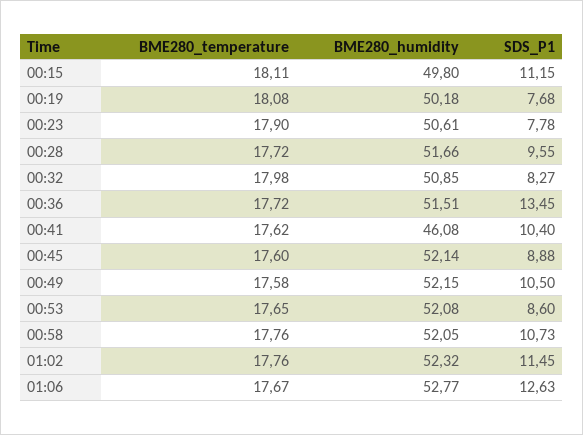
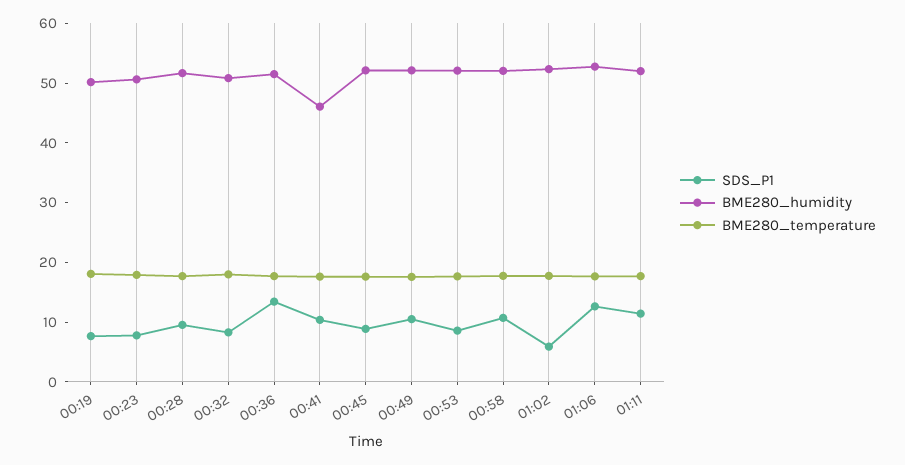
BME280_temperature, 00:15: 18.11 -> none
BME280_humidity, 00:15: 49.8 -> none
SDS_P1, 00:15: 11.15 -> none
SDS_P1, 01:02: 11.45 -> 6
SDS_P1, 01:11: none -> 12
BME280_humidity, 01:11: none -> 52
BME280_temperature, 01:11: none -> 18

